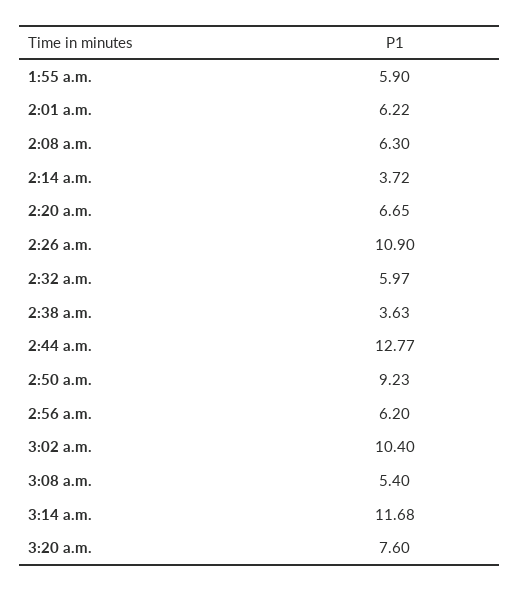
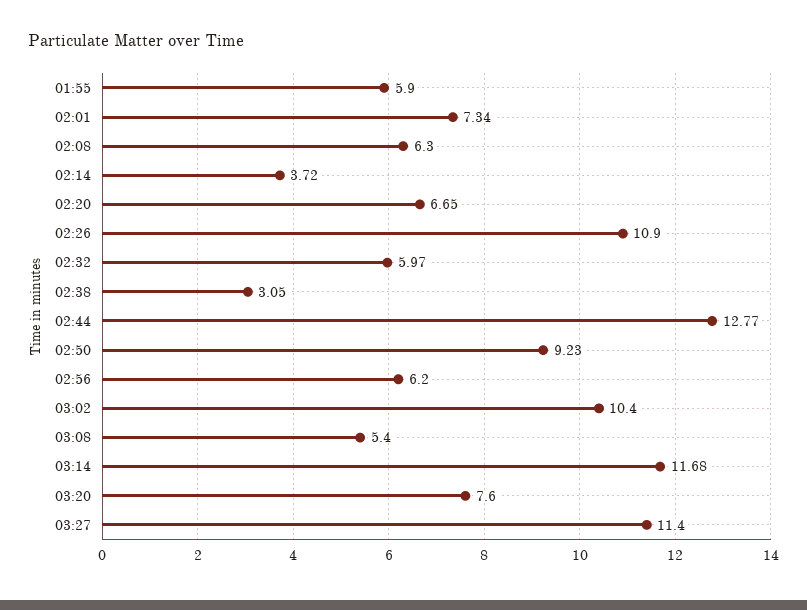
2:01 a.m.: 6.22 -> 7.34
2:38 a.m.: 3.63 -> 3.05
03:27: none -> 11.4

